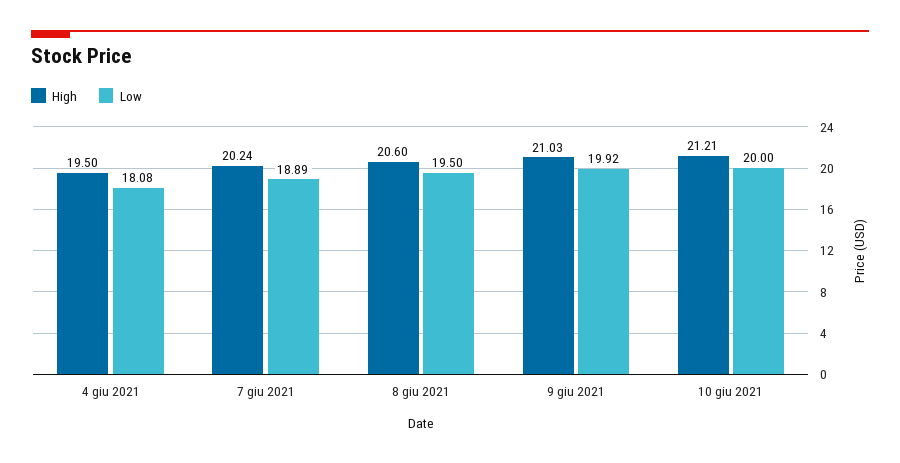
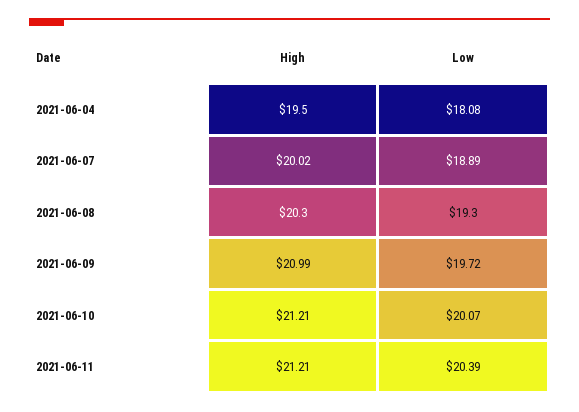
High, 7 giu 2021: 20.24 -> 20.02
High, 8 giu 2021: 20.6 -> 20.3
Low, 8 giu 2021: 19.5 -> 19.3
High, 9 giu 2021: 21.03 -> 20.99
Low, 9 giu 2021: 19.92 -> 19.72
Low, 10 giu 2021: 20 -> 20.07
High, 2021-06-11: none -> 21.21
Low, 2021-06-11: none -> 20.39

